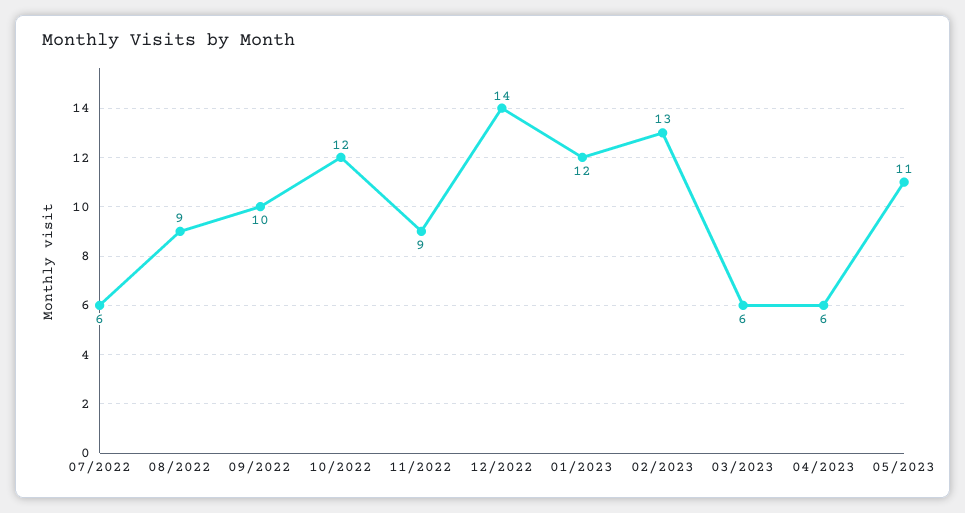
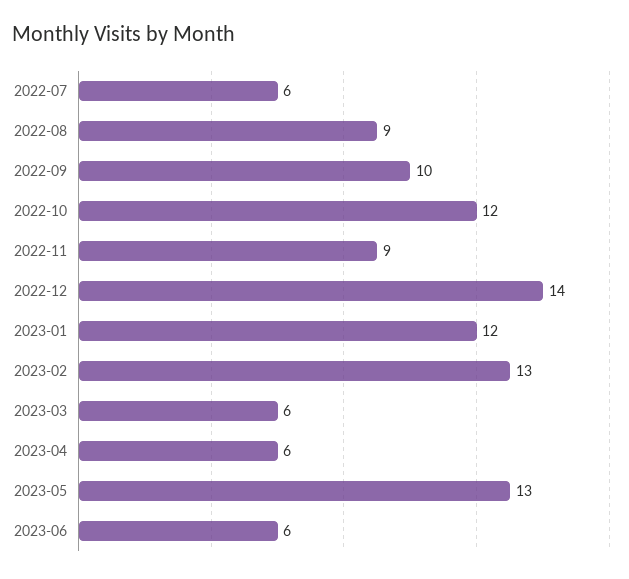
05/2023: 11 -> 13
2023-06: none -> 6

